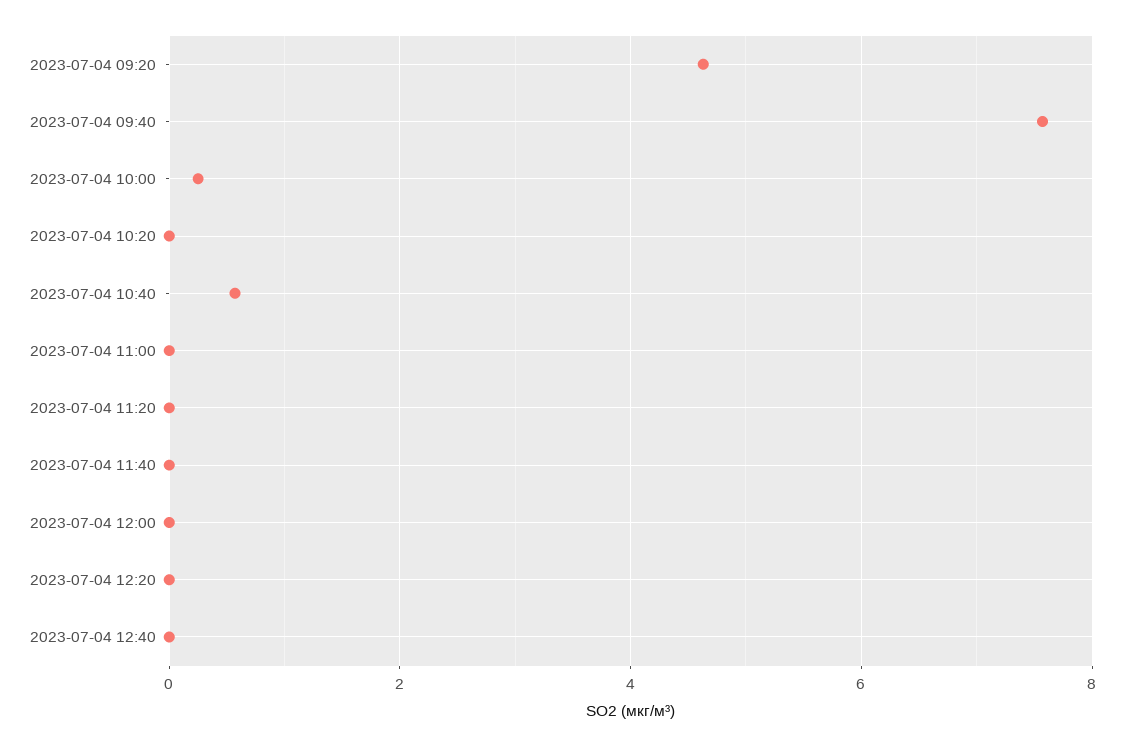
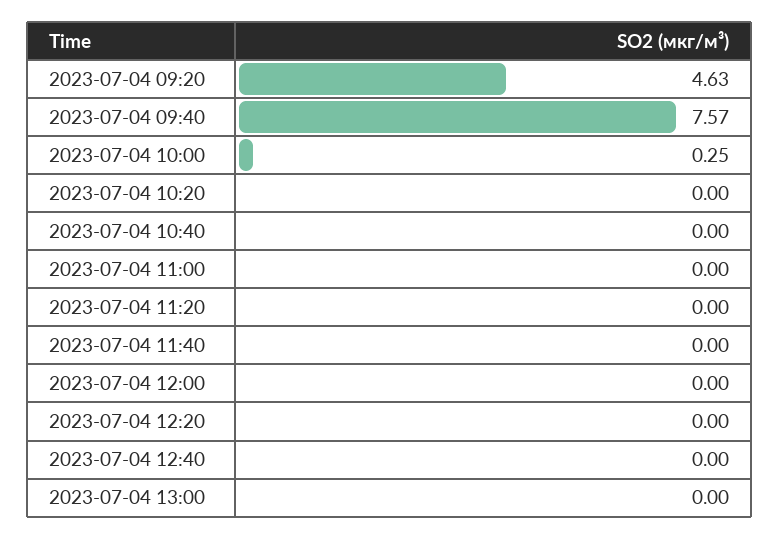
2023-07-04 10:40: 0.6 -> 0
2023-07-04 13:00: none -> 0

